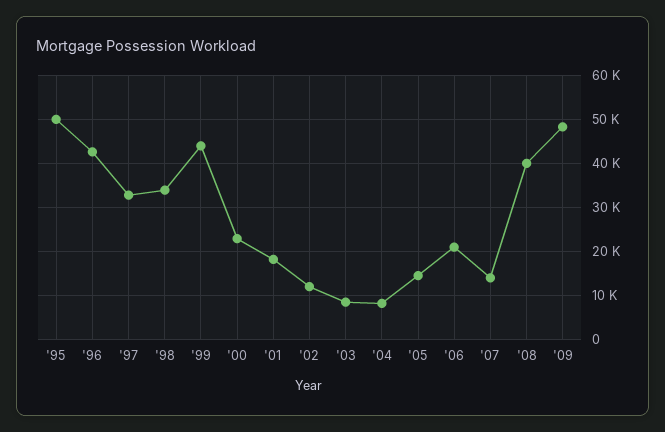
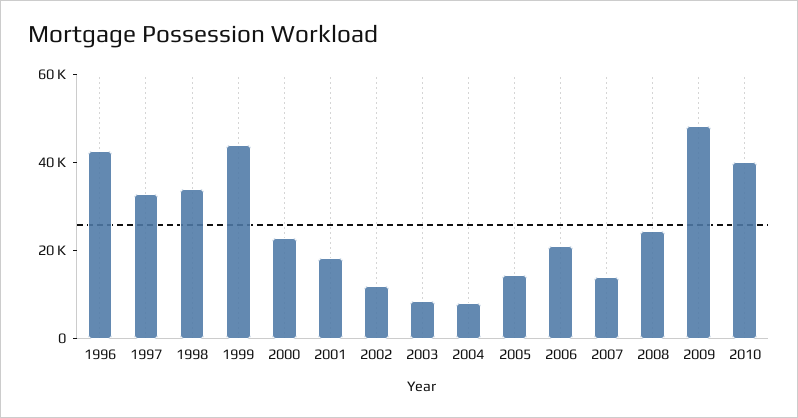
'95: 50000 -> none
'08: 40000 -> 25000
2010: none -> 40000

